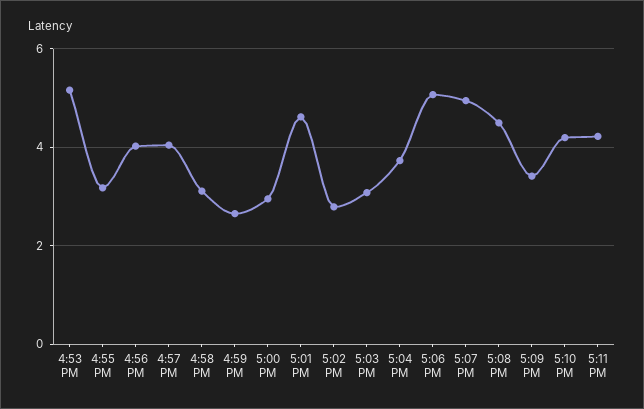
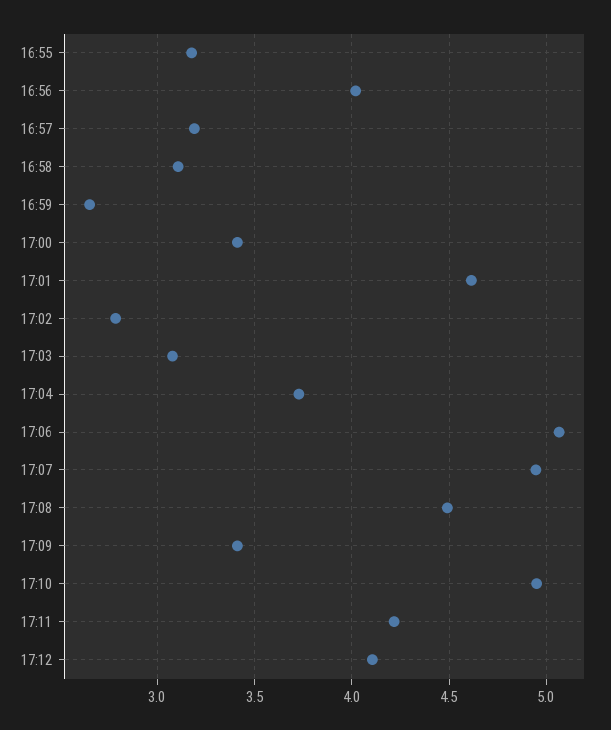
4:53 PM: 5.2 -> none
4:57 PM: 4 -> 3.2
5:00 PM: 3 -> 3.4
5:10 PM: 4.2 -> 4.95
17:12: none -> 4.1

